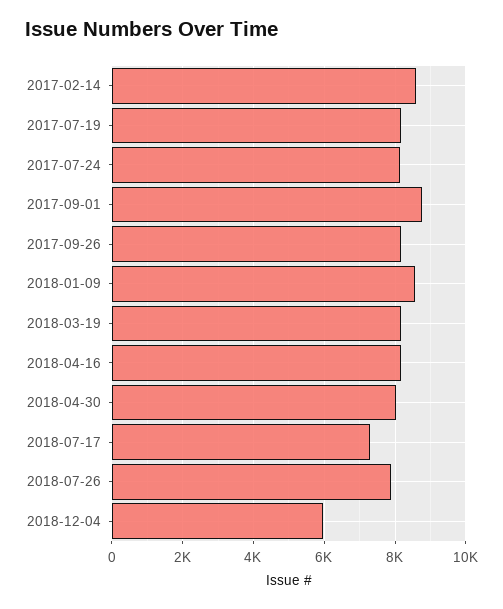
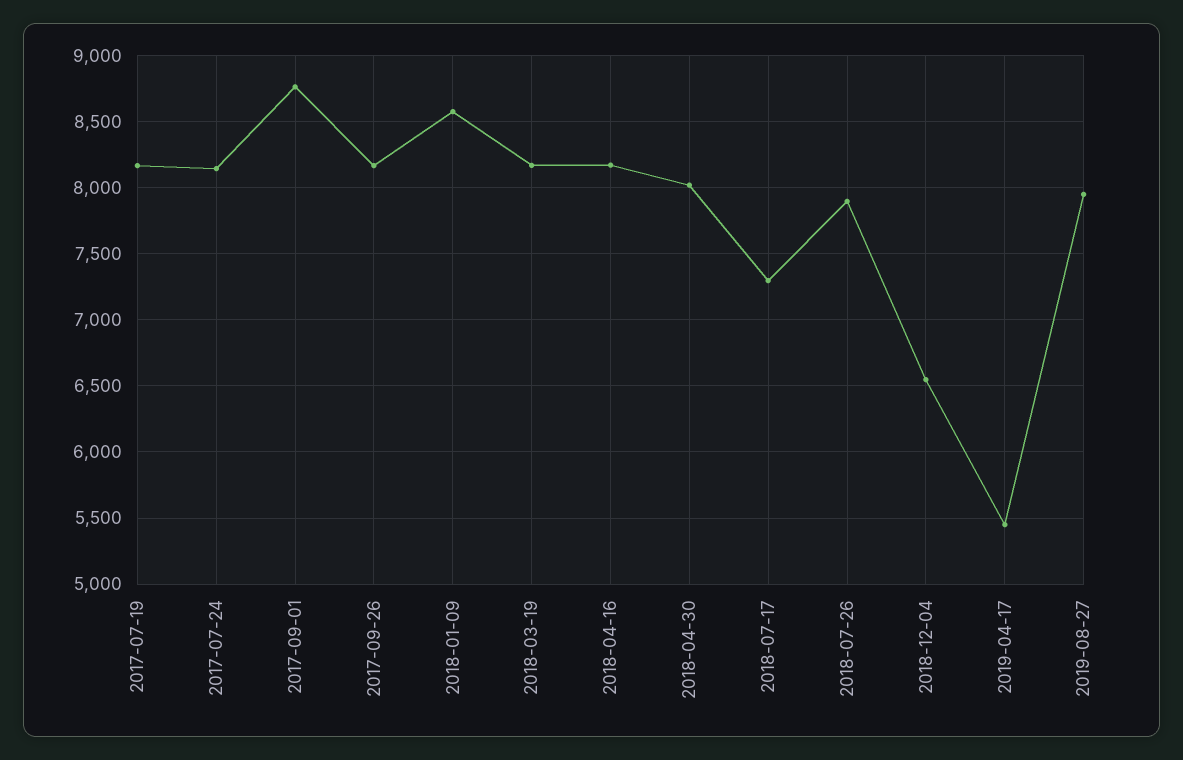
2017-02-14: 8600 -> none
2018-12-04: 6000 -> 6550
2019-04-17: none -> 5450
2019-08-27: none -> 7950

